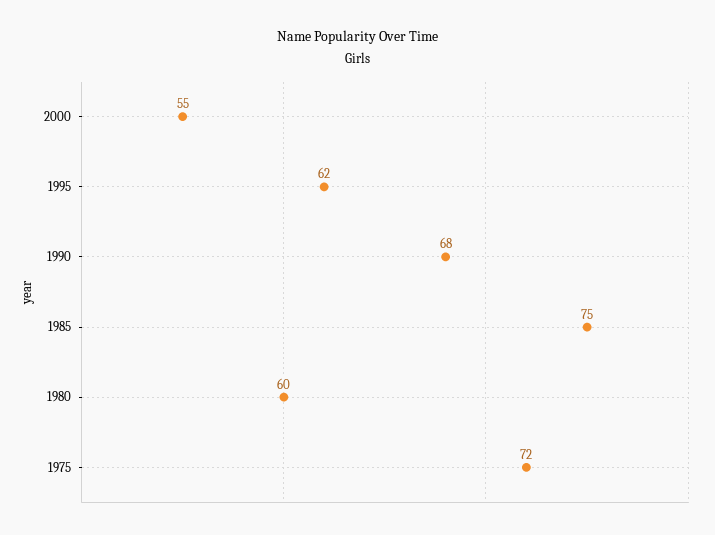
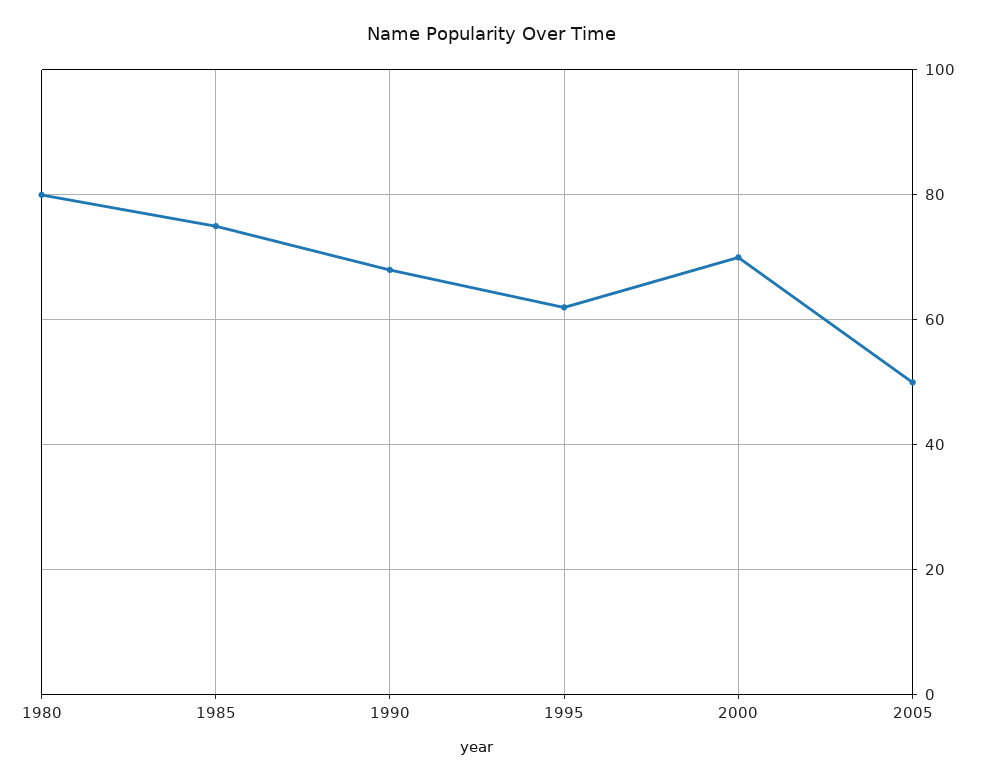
2000: 55 -> 70
1980: 60 -> 80
1975: 72 -> none
2005: none -> 50

